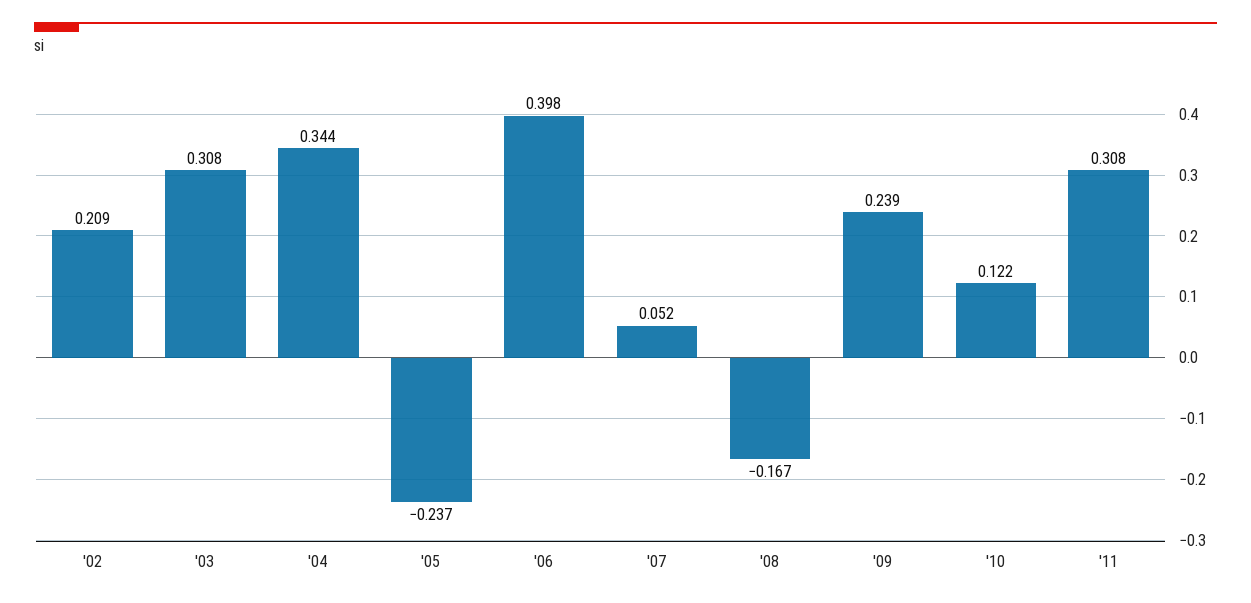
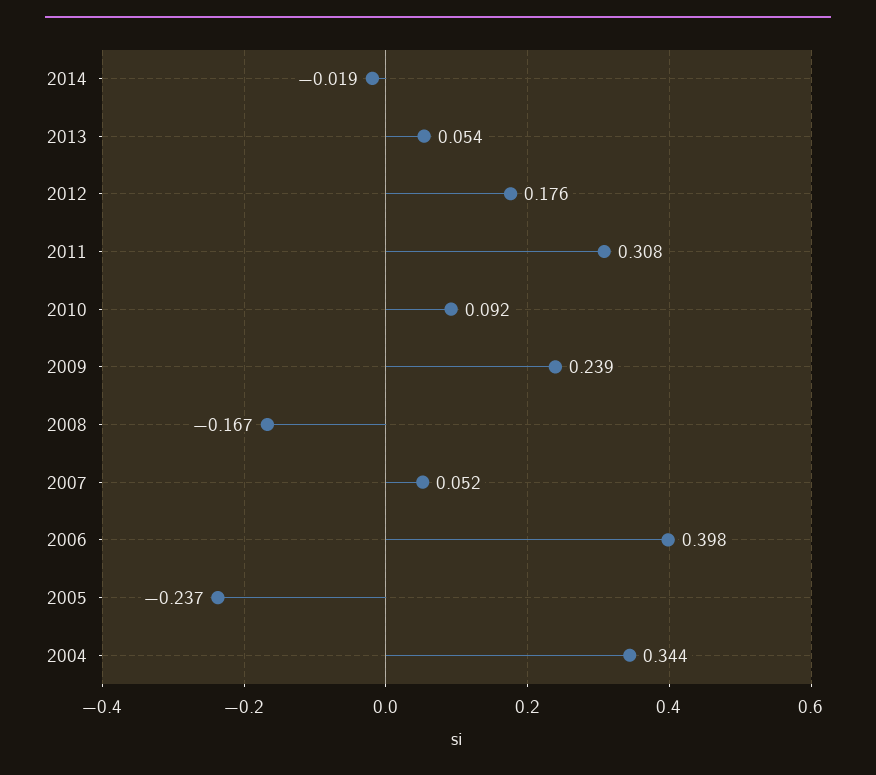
'02: 0.209 -> none
'03: 0.308 -> none
'10: 0.122 -> 0.092
2014: none -> -0.019
2013: none -> 0.054
2012: none -> 0.176

